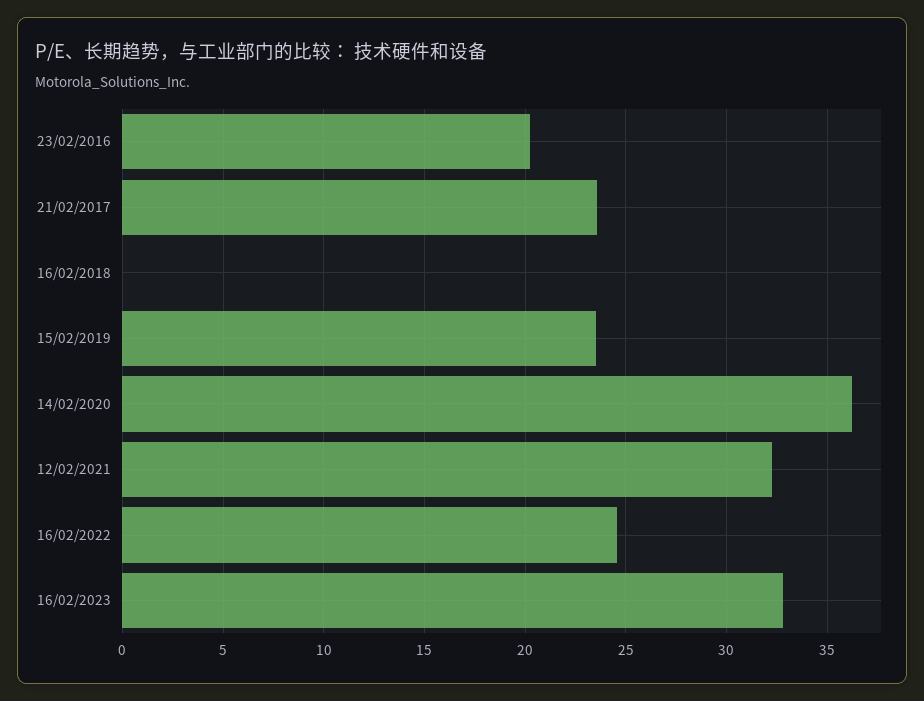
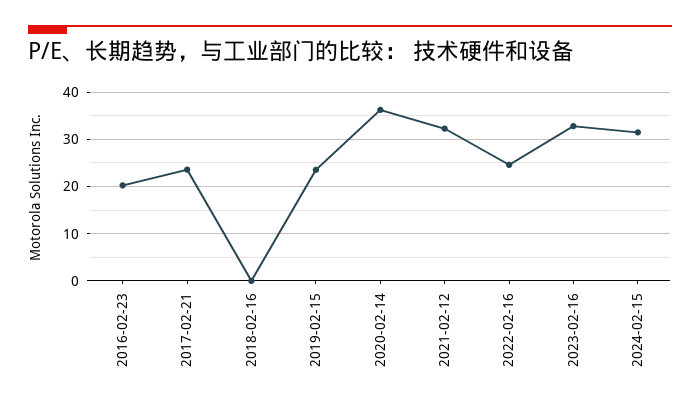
2024-02-15: none -> 32

